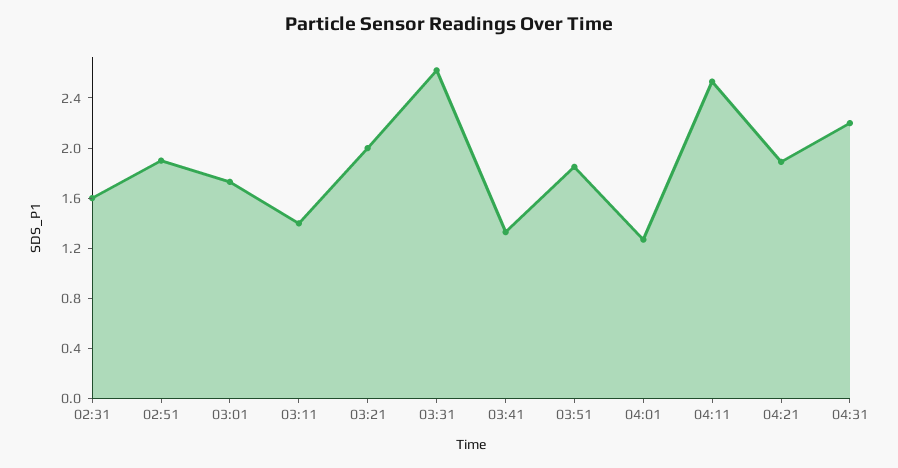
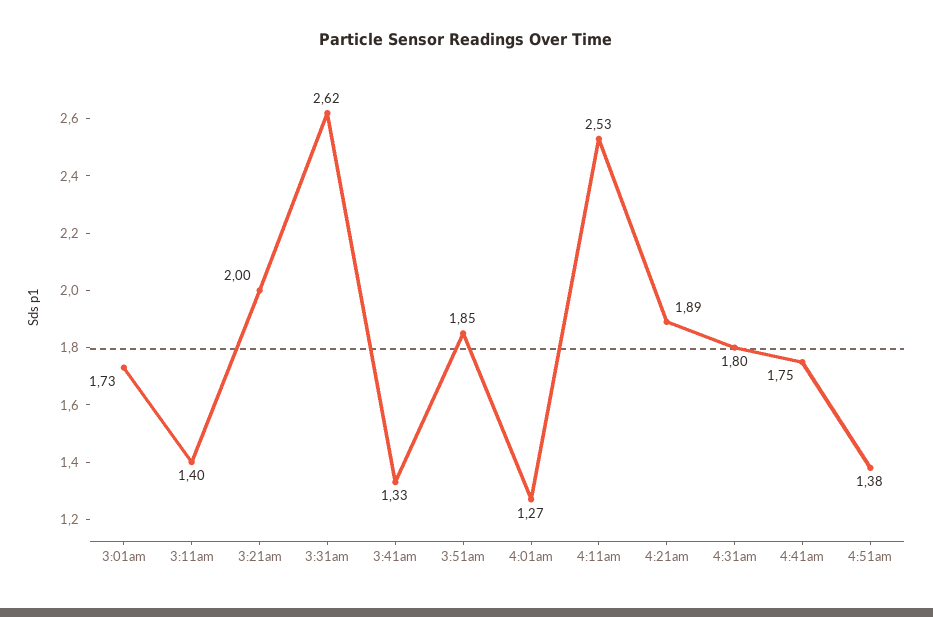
02:31: 1.6 -> none
02:51: 1.9 -> none
04:31: 2.2 -> 1.8
4:41am: none -> 1.75
4:51am: none -> 1.38

